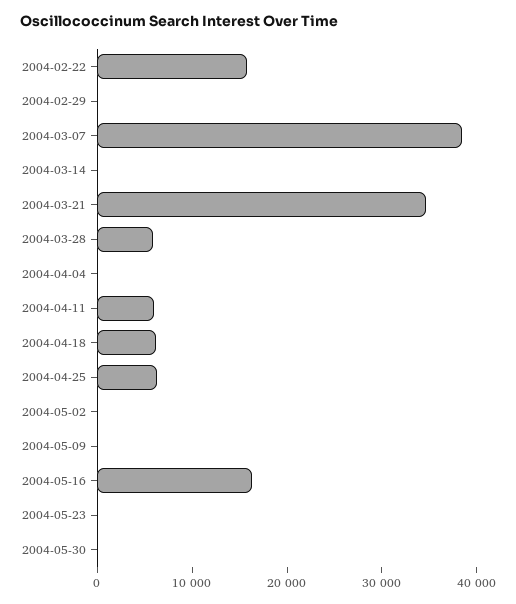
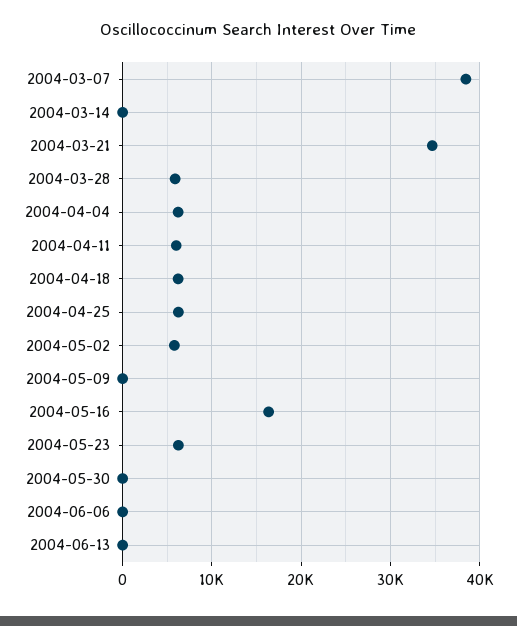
2004-02-22: 16000 -> none
2004-02-29: 0 -> none
2004-04-04: 0 -> 6000
2004-05-02: 0 -> 6000
2004-05-23: 0 -> 6000
2004-06-06: none -> 0
2004-06-13: none -> 0

